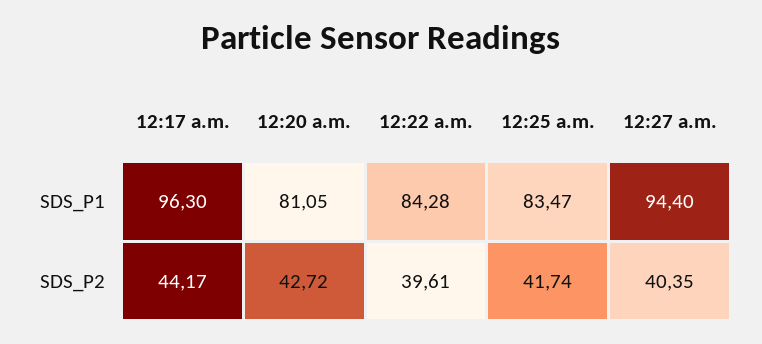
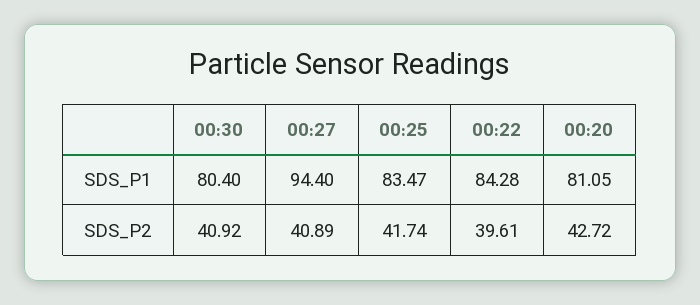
12:17 a.m., SDS_P1: 96.3 -> none
12:17 a.m., SDS_P2: 44.17 -> none
12:27 a.m., SDS_P2: 40.35 -> 40.89
00:30, SDS_P1: none -> 80.4
00:30, SDS_P2: none -> 40.92

